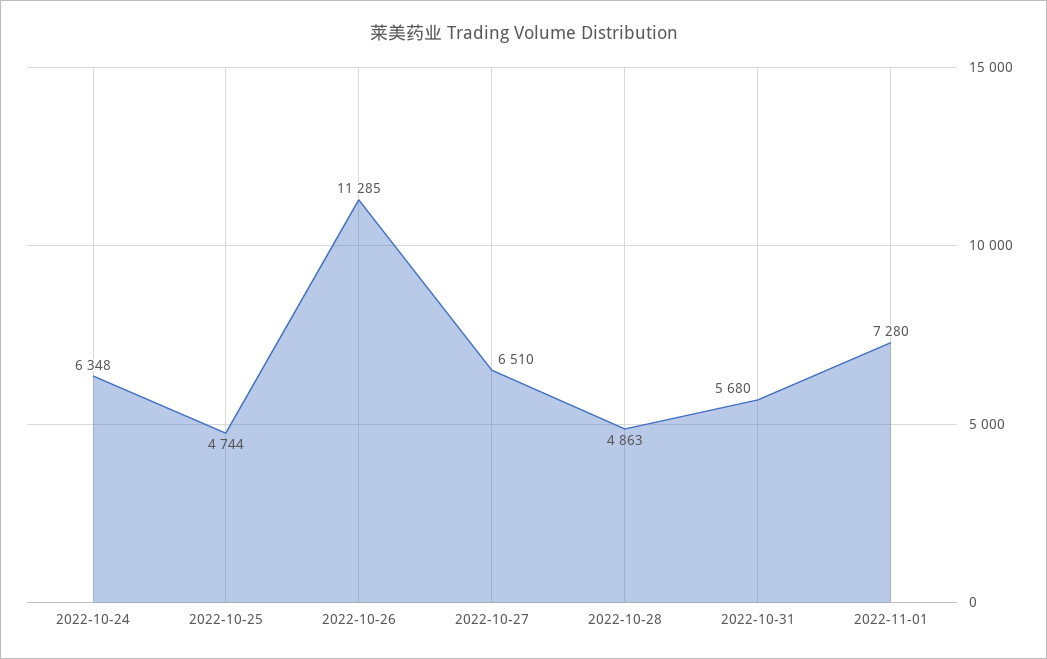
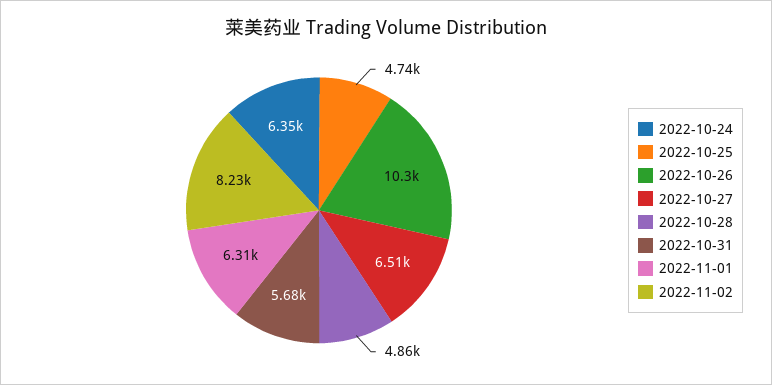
2022-10-26: 11285 -> 10300
2022-11-01: 7280 -> 6310
2022-11-02: none -> 8230

